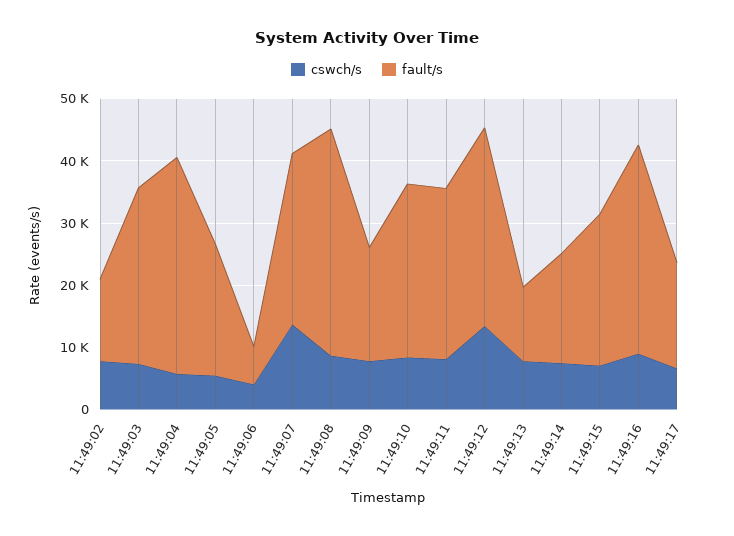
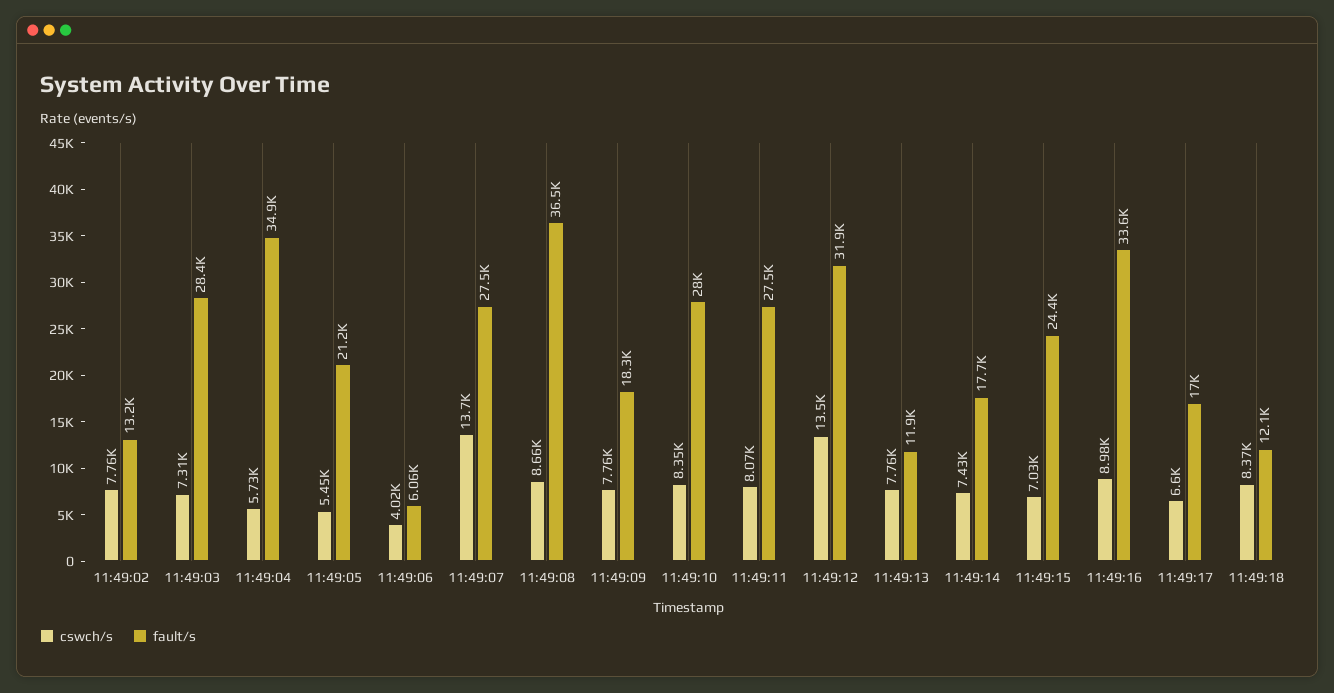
cswch/s, 11:49:18: none -> 8370
fault/s, 11:49:18: none -> 12100

